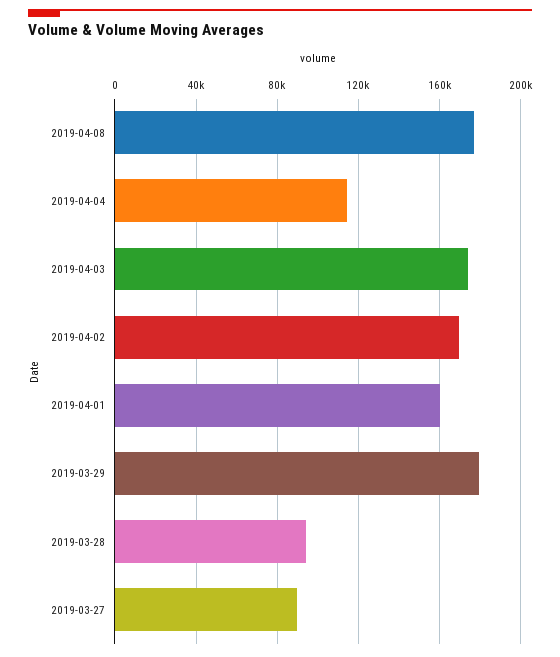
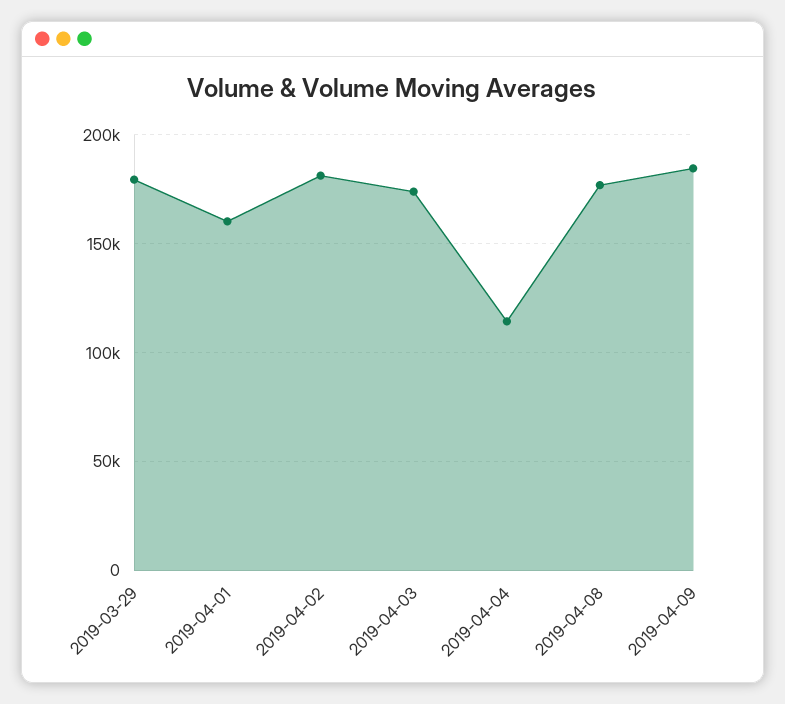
2019-04-02: 170000 -> 180000
2019-03-28: 95000 -> none
2019-03-27: 90000 -> none
2019-04-09: none -> 185000

